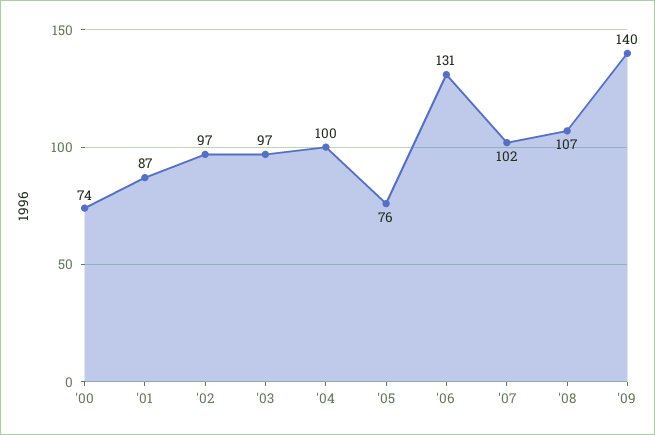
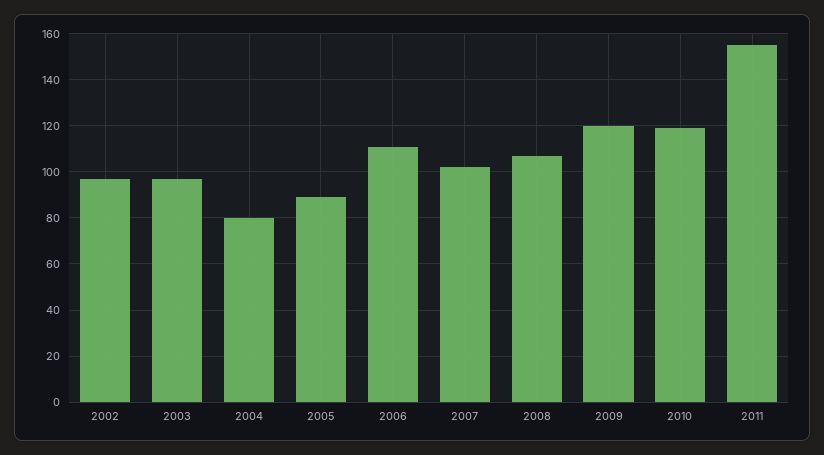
'00: 74 -> none
'01: 87 -> none
'04: 100 -> 80
'05: 76 -> 90
'06: 131 -> 110
'09: 140 -> 120
2010: none -> 120
2011: none -> 155

